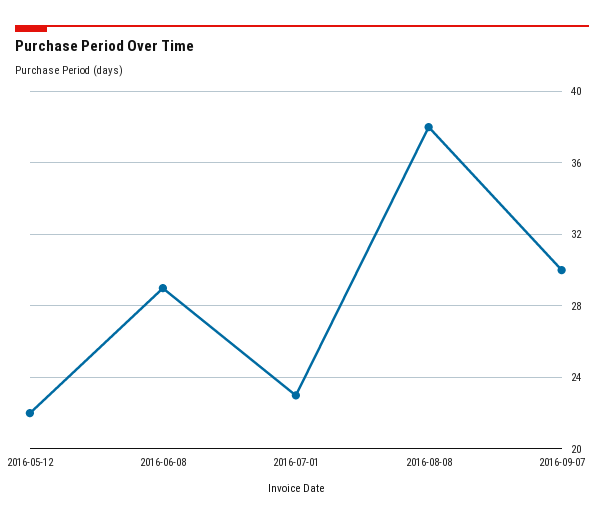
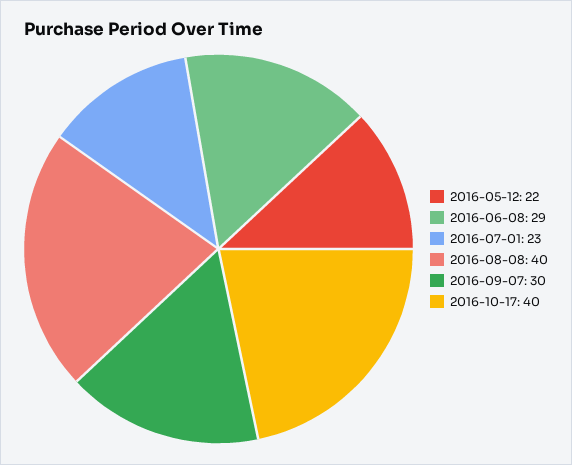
2016-08-08: 38 -> 40
2016-10-17: none -> 40

